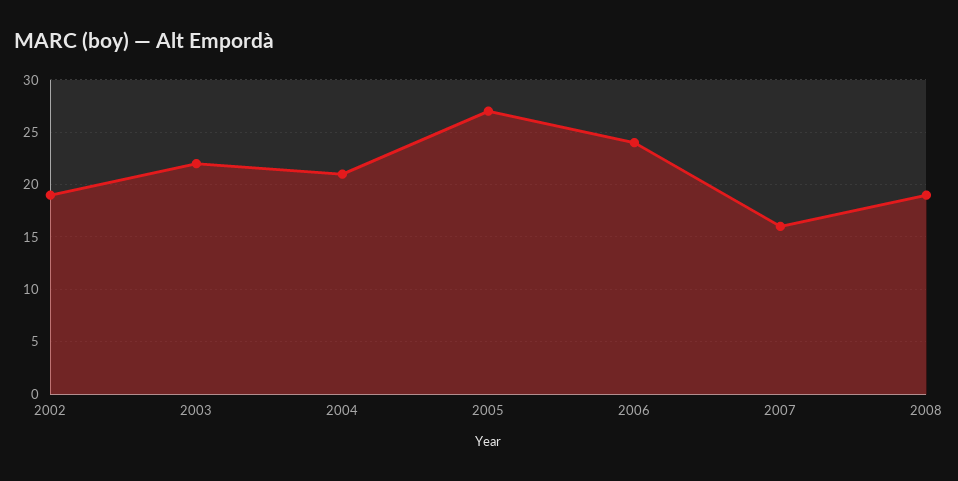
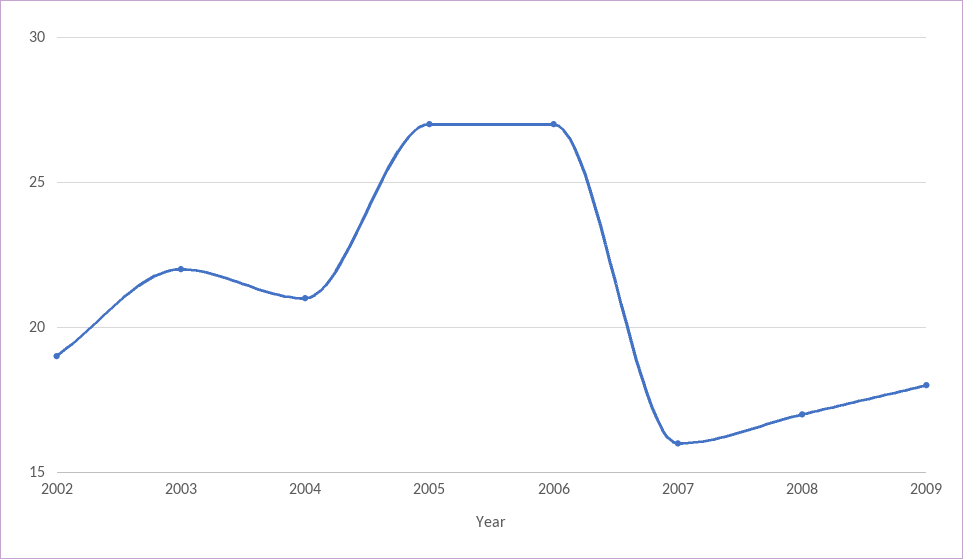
2006: 24 -> 27
2008: 19 -> 17
2009: none -> 18

